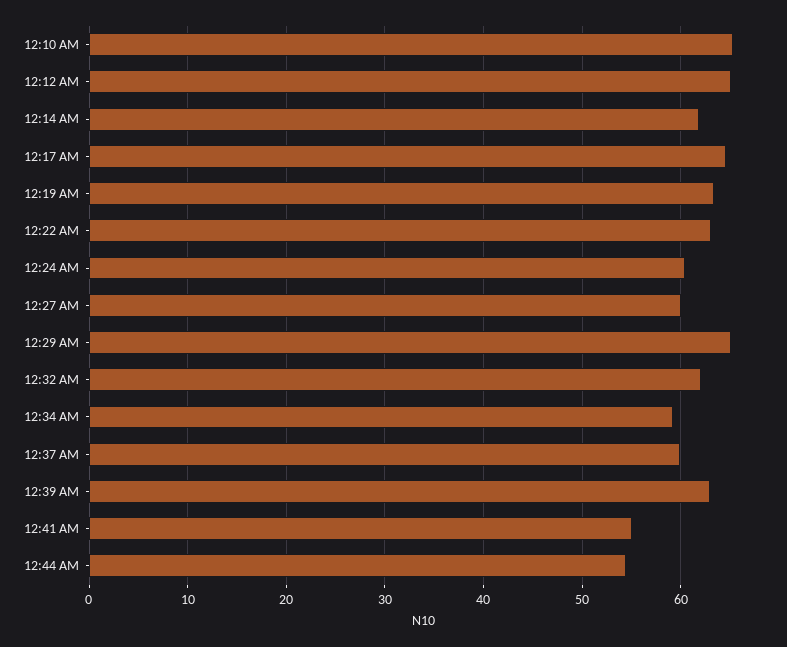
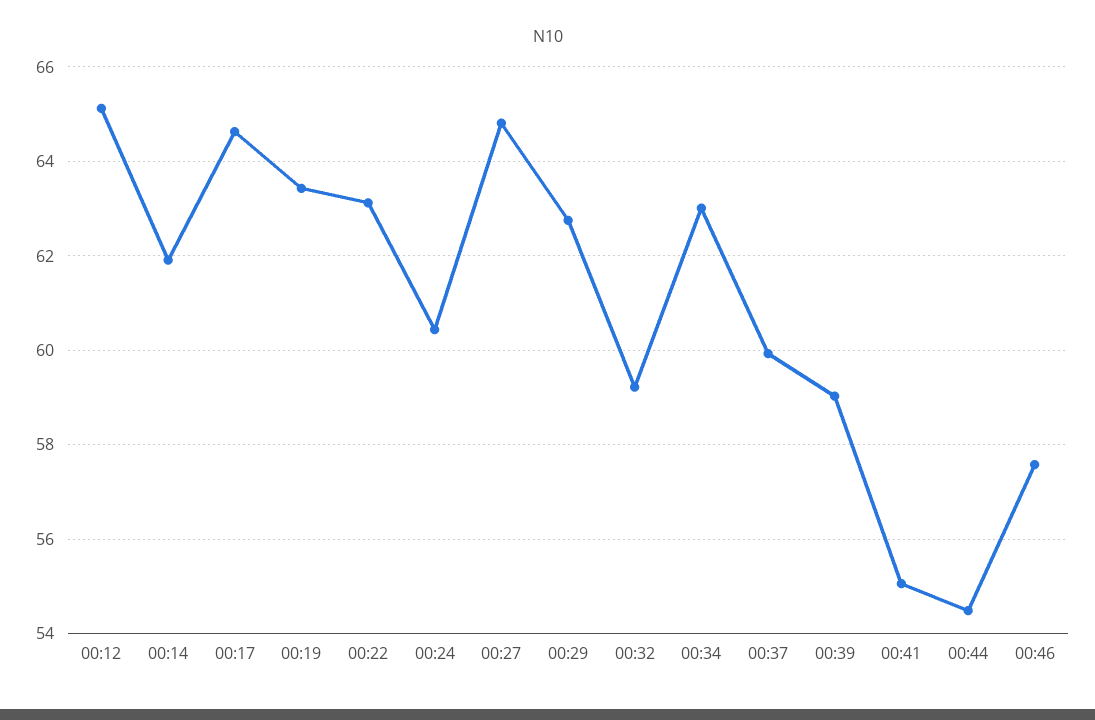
12:10 AM: 65 -> none
12:27 AM: 60 -> 64.8
12:29 AM: 65 -> 62.8
12:32 AM: 62 -> 59.2
12:34 AM: 59 -> 63
12:39 AM: 63 -> 59
00:46: none -> 57.6

